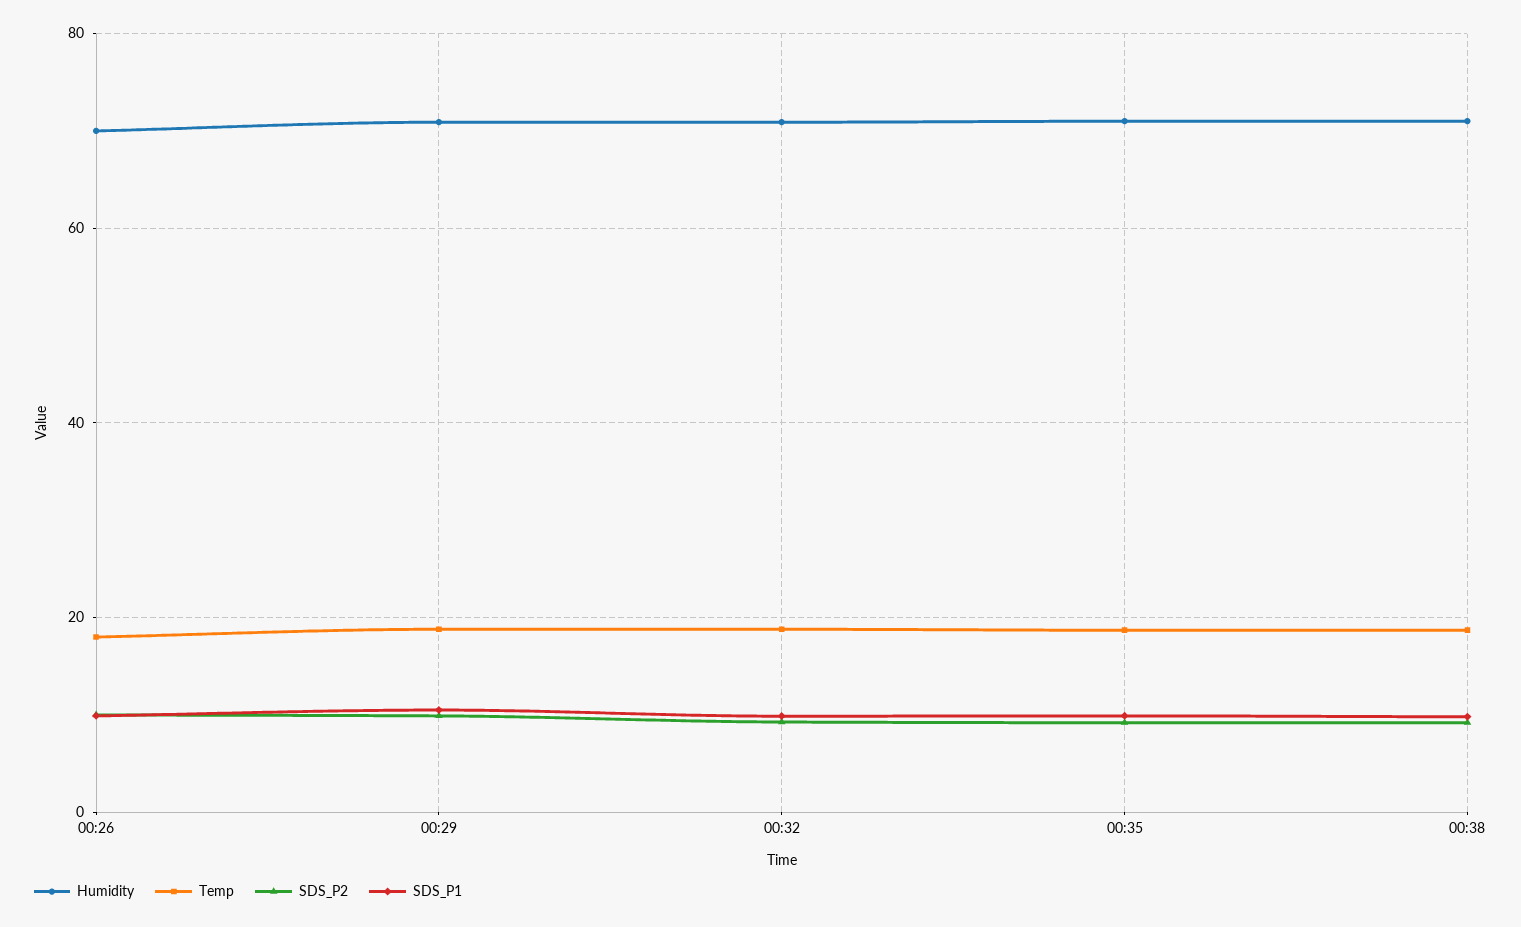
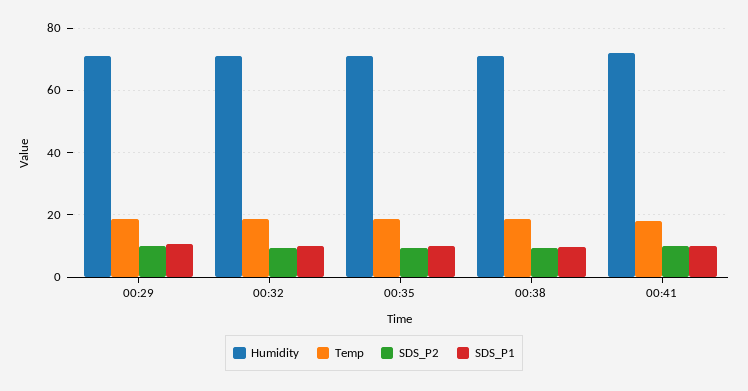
Humidity, 00:26: 70 -> none
Temp, 00:26: 18 -> none
SDS_P2, 00:26: 10 -> none
SDS_P1, 00:26: 10 -> none
Humidity, 00:41: none -> 72
Temp, 00:41: none -> 18
SDS_P2, 00:41: none -> 10
SDS_P1, 00:41: none -> 10

